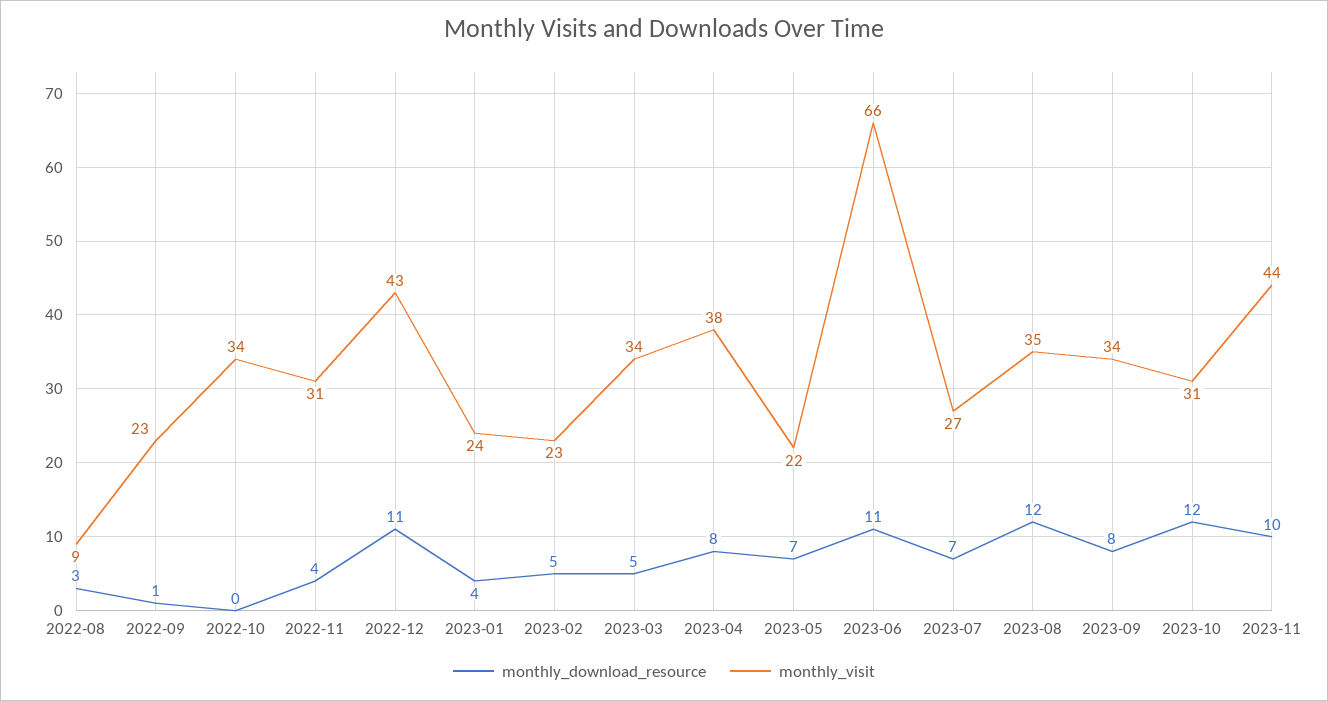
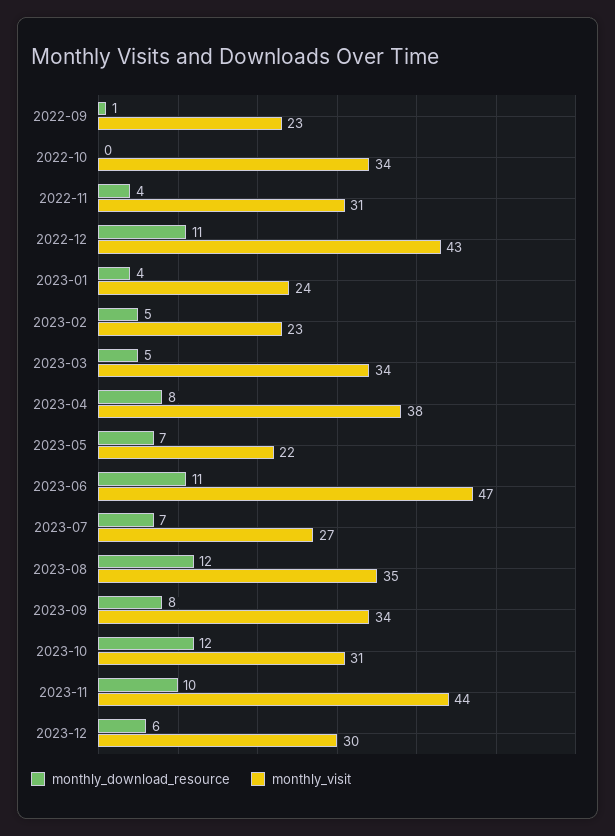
monthly_download_resource, 2022-08: 3 -> none
monthly_visit, 2022-08: 9 -> none
monthly_visit, 2023-06: 66 -> 47
monthly_download_resource, 2023-12: none -> 6
monthly_visit, 2023-12: none -> 30

